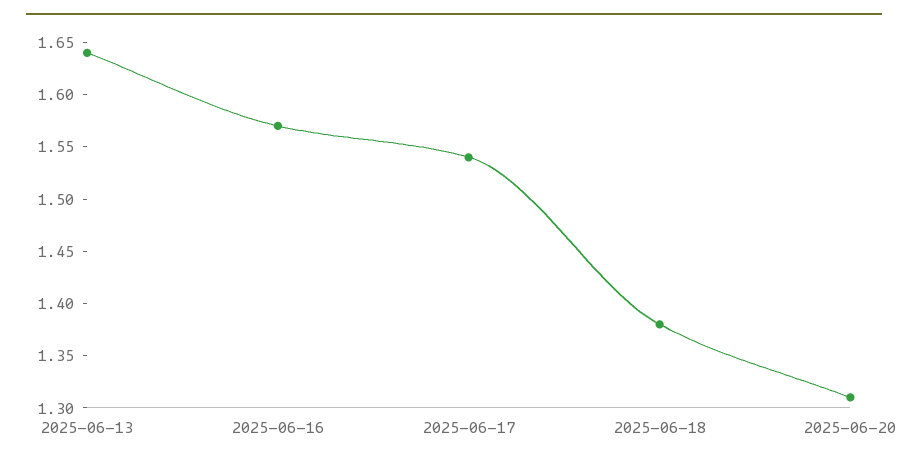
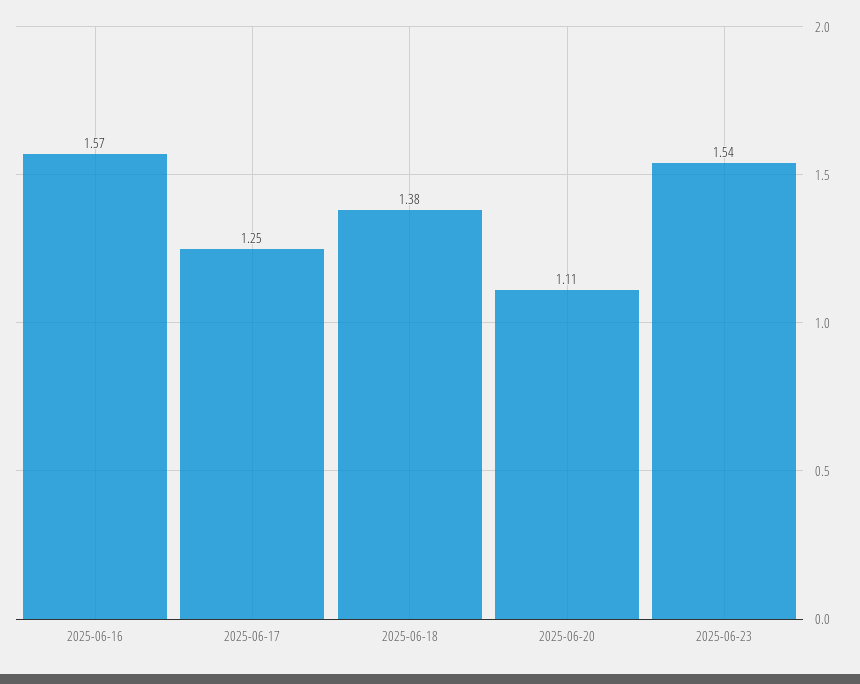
2025-06-13: 1.64 -> none
2025-06-17: 1.54 -> 1.25
2025-06-20: 1.31 -> 1.11
2025-06-23: none -> 1.54

